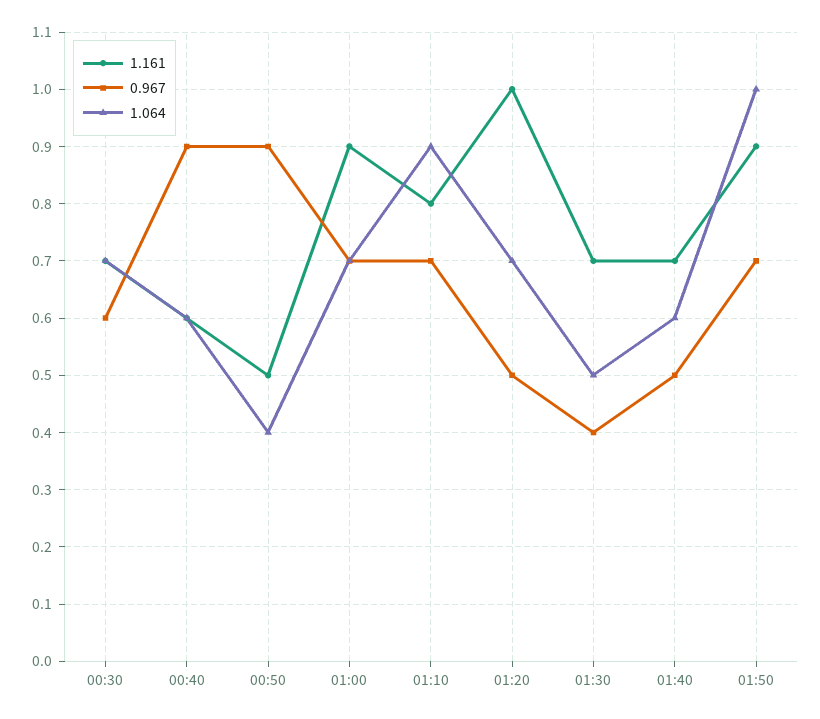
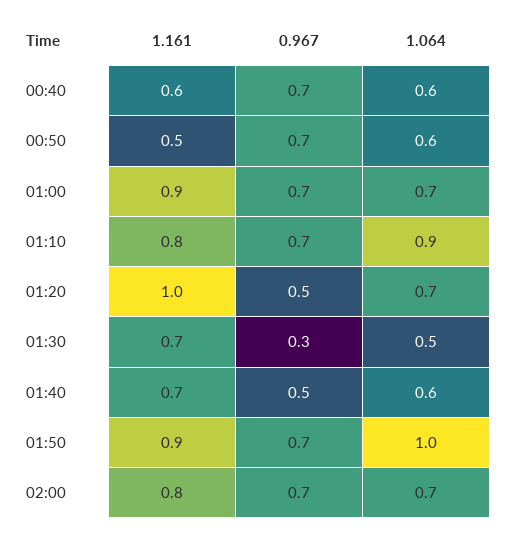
1.161, 00:30: 0.7 -> none
0.967, 00:30: 0.6 -> none
1.064, 00:30: 0.7 -> none
0.967, 00:40: 0.9 -> 0.7
0.967, 00:50: 0.9 -> 0.7
1.064, 00:50: 0.4 -> 0.6
0.967, 01:30: 0.4 -> 0.3
1.161, 02:00: none -> 0.8
0.967, 02:00: none -> 0.7
1.064, 02:00: none -> 0.7

